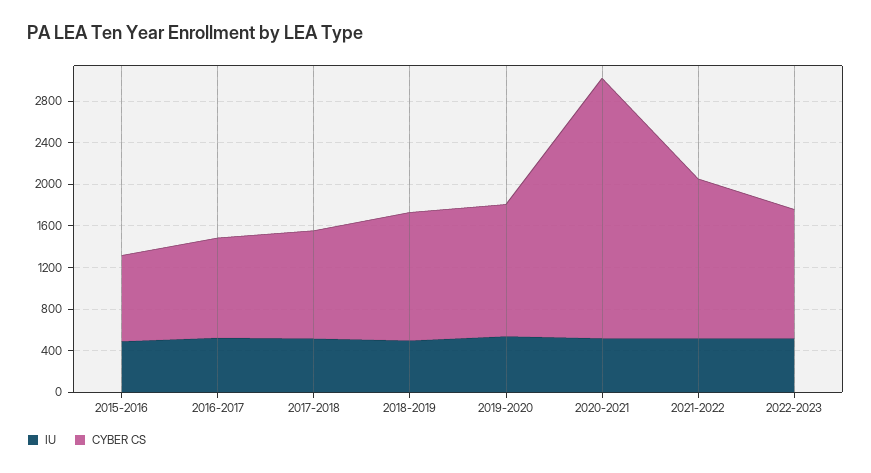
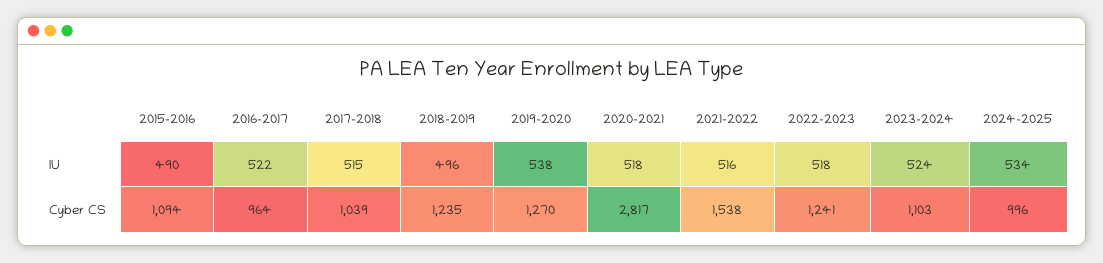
CYBER CS, 2015-2016: 800 -> 1094
CYBER CS, 2020-2021: 2500 -> 2817
IU, 2023-2024: none -> 524
IU, 2024-2025: none -> 534
CYBER CS, 2023-2024: none -> 1103
CYBER CS, 2024-2025: none -> 996

